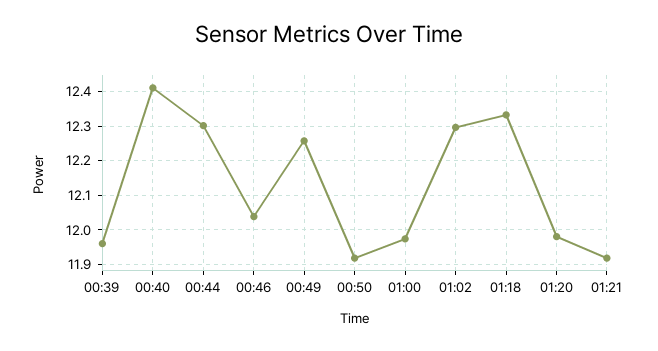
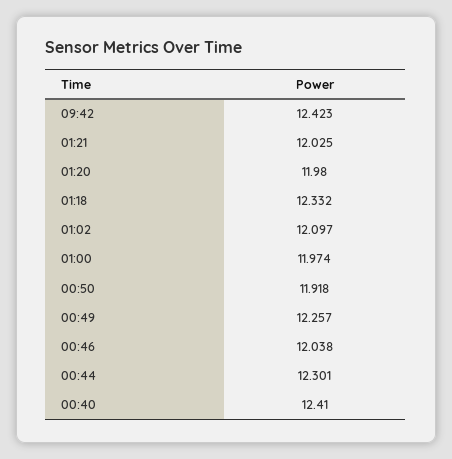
00:39: 11.96 -> none
01:02: 12.3 -> 12.097
01:21: 11.92 -> 12.025
09:42: none -> 12.423

